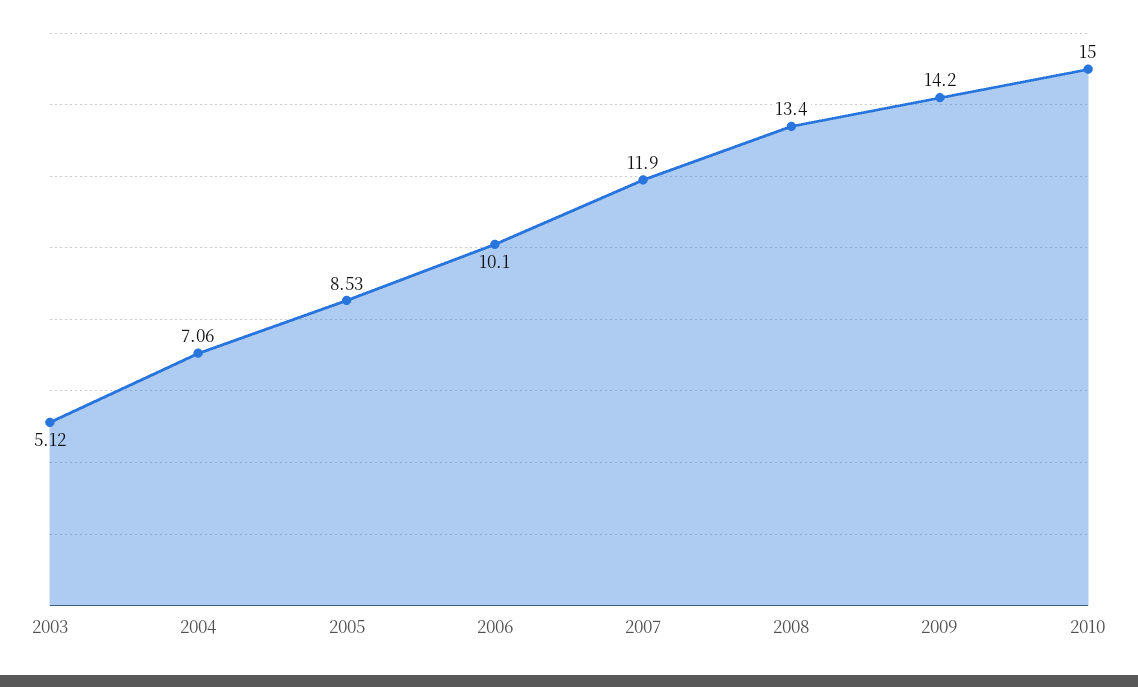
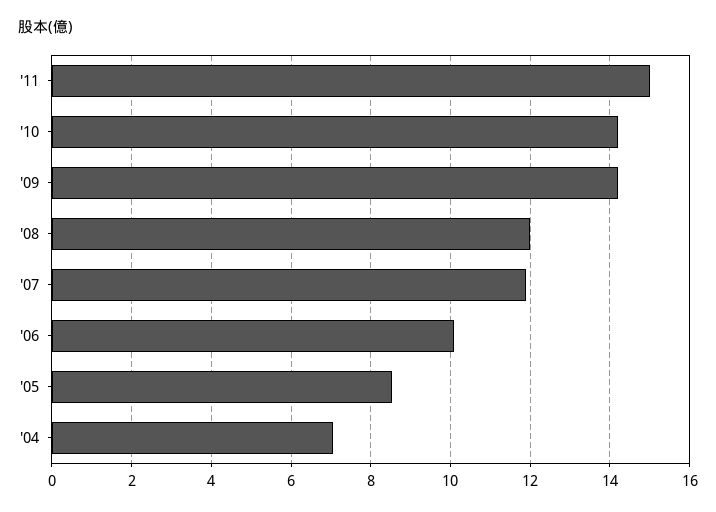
2003: 5.12 -> none
2008: 13.4 -> 12
2010: 15 -> 14.2
'11: none -> 15

